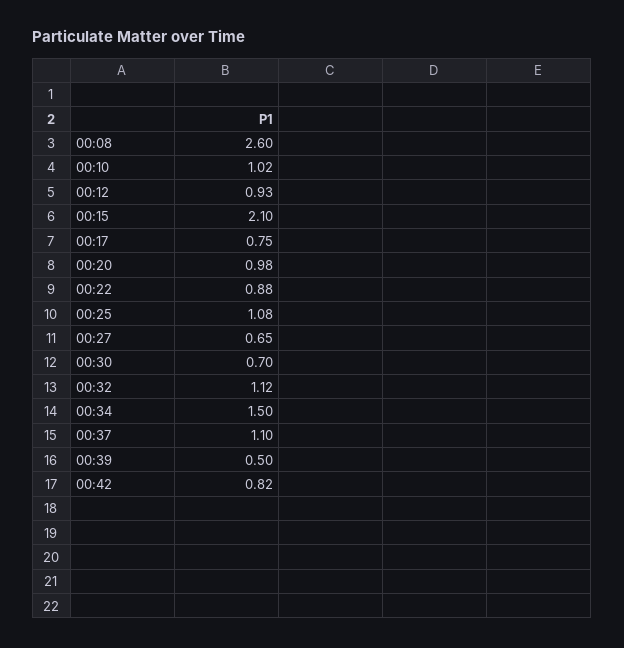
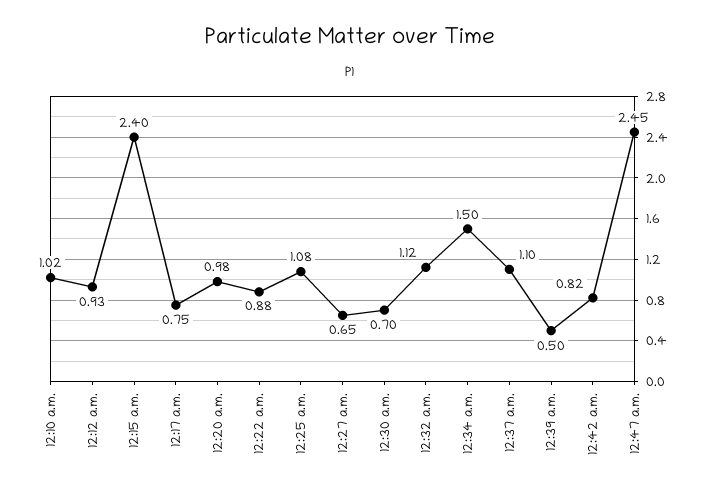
00:08: 2.6 -> none
00:15: 2.1 -> 2.4
12:47 a.m.: none -> 2.45

